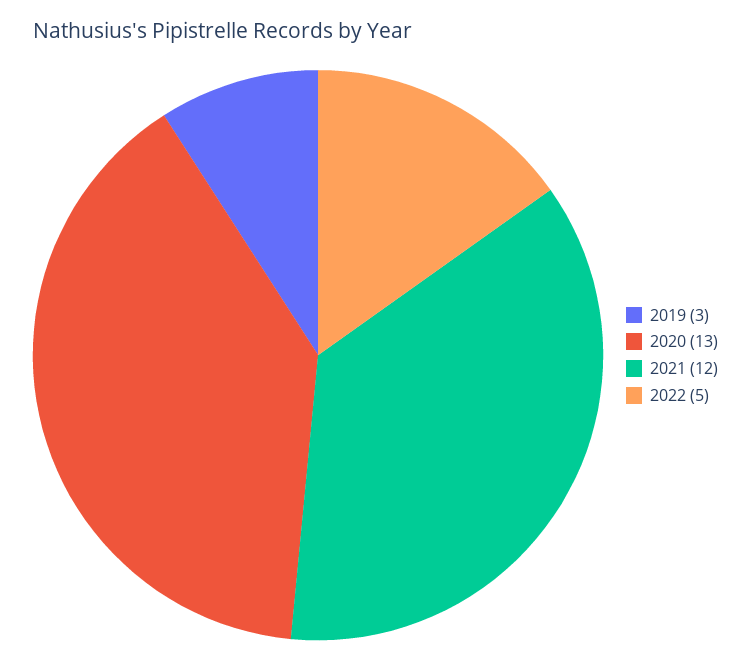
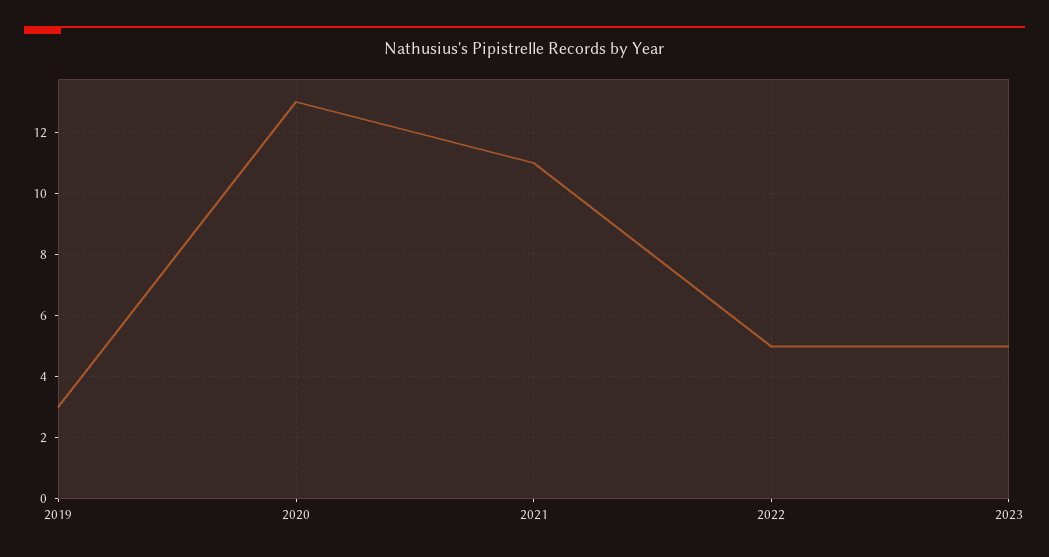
2021: 12 -> 11
2023: none -> 5

